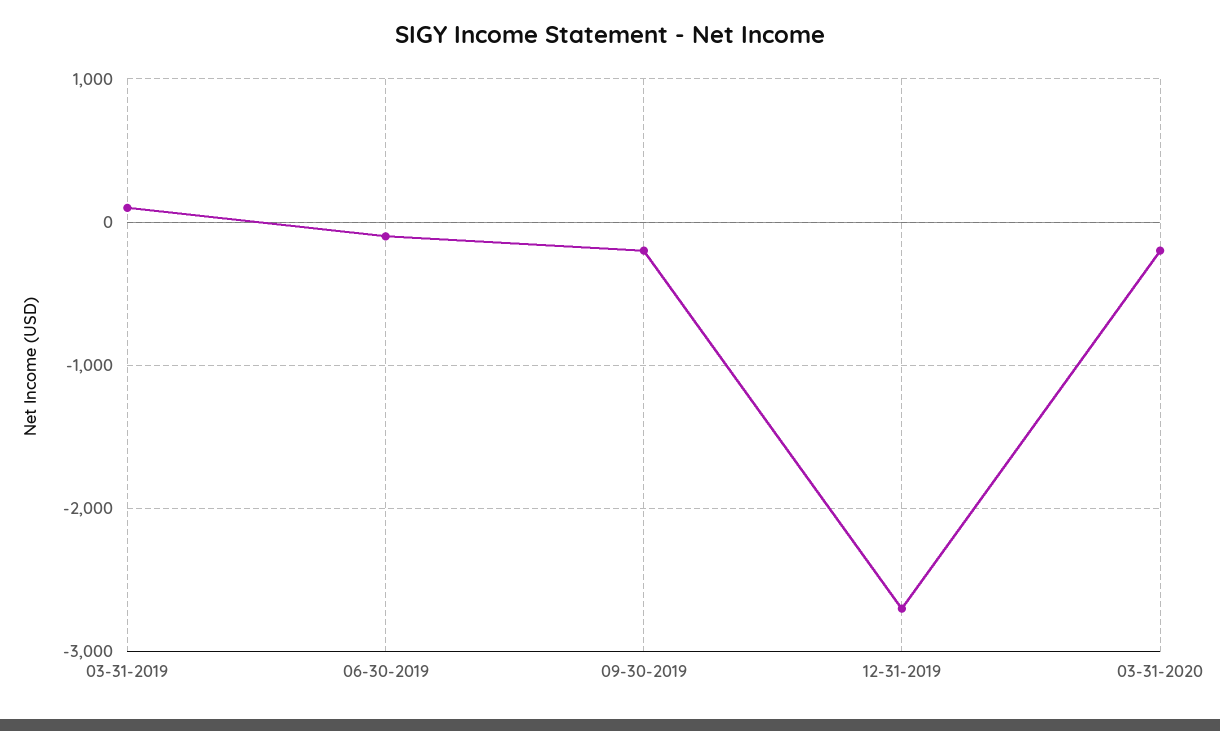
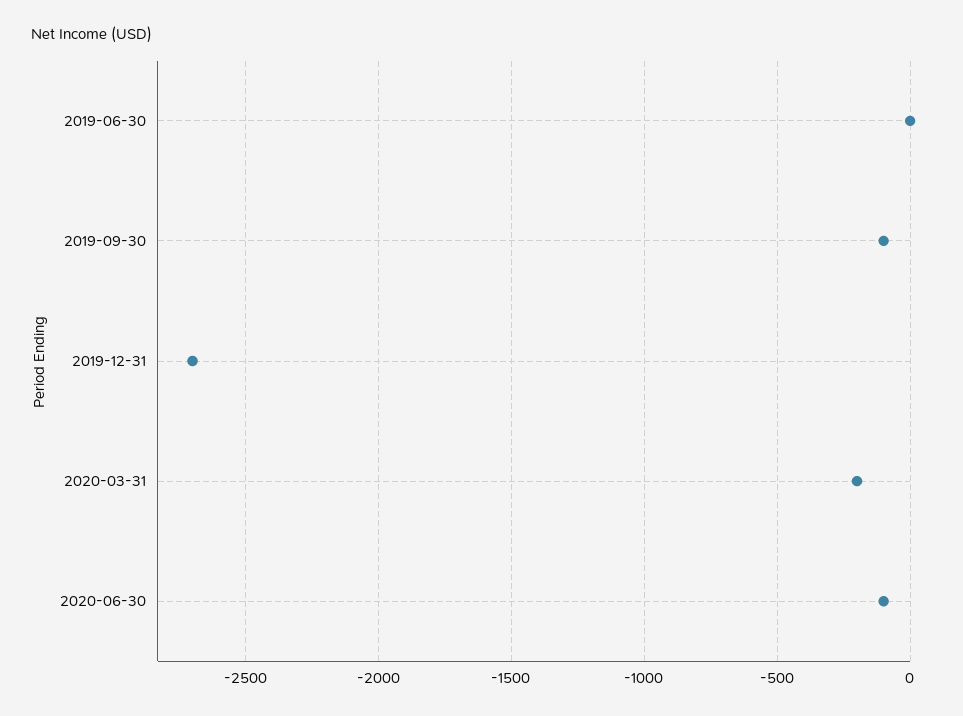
03-31-2019: 100 -> none
06-30-2019: -100 -> 0
09-30-2019: -200 -> -100
2020-06-30: none -> -100

